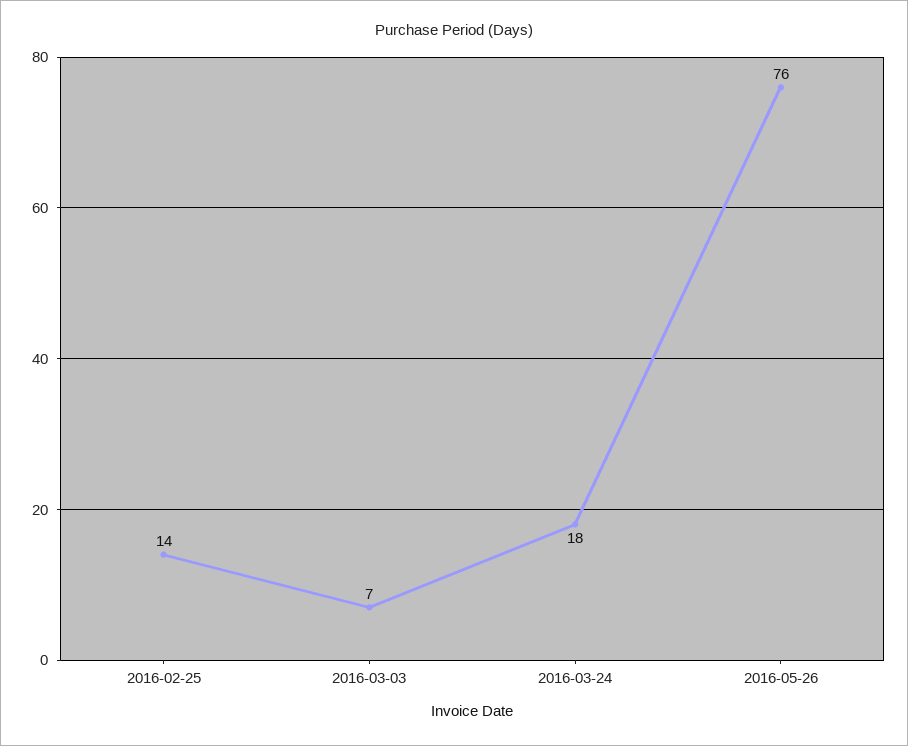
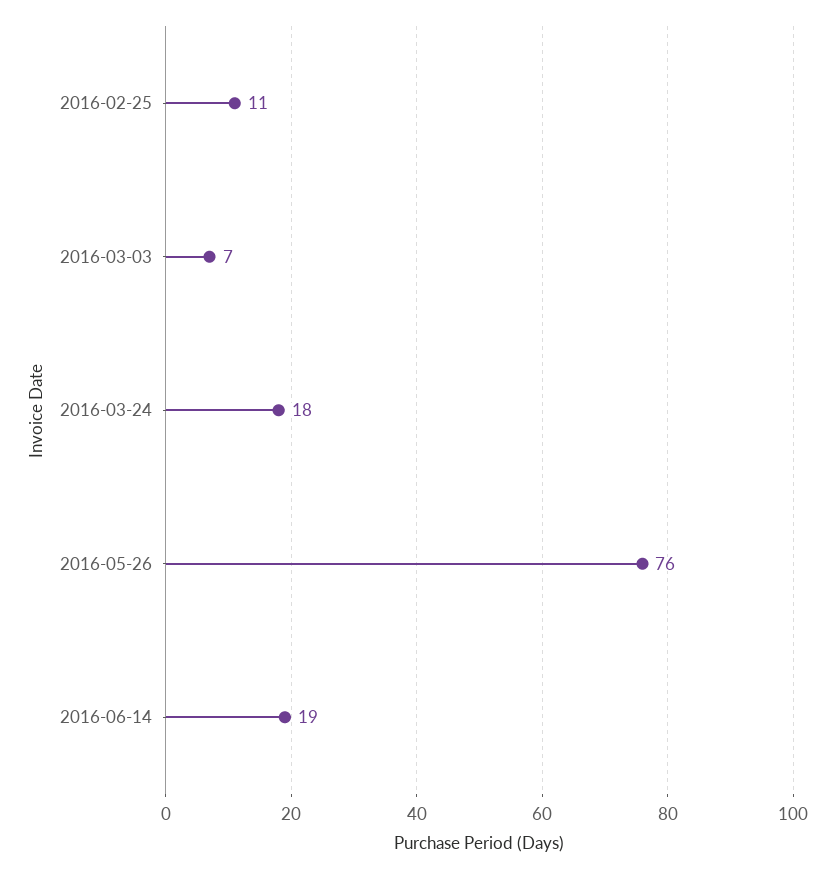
2016-02-25: 14 -> 11
2016-06-14: none -> 19

